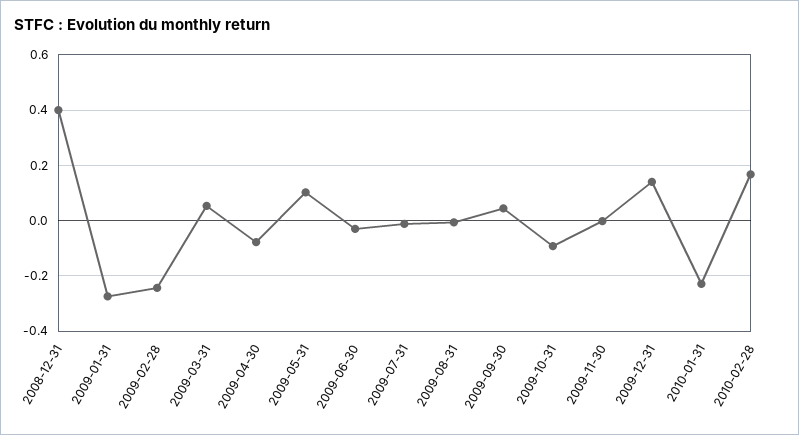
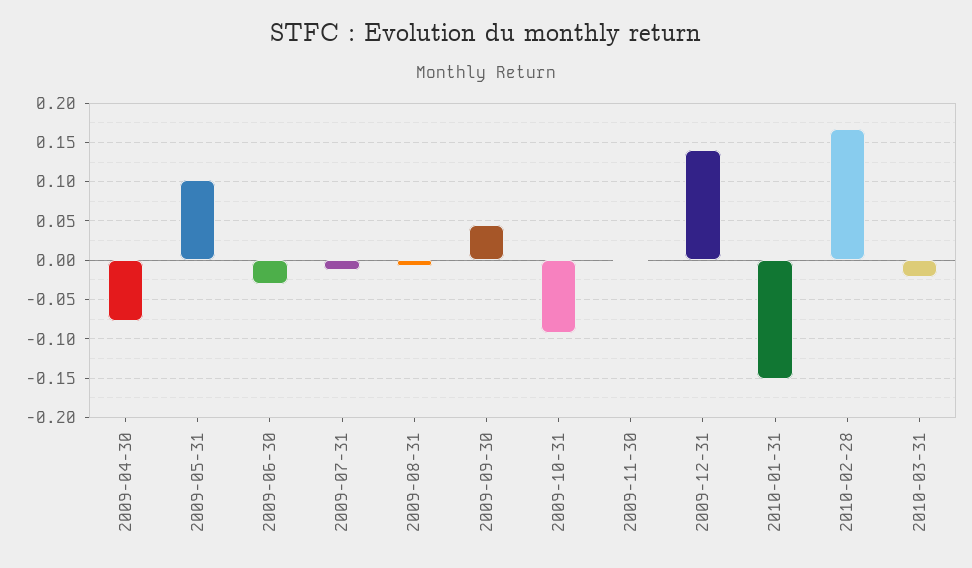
2008-12-31: 0.4 -> none
2009-01-31: -0.275 -> none
2009-02-28: -0.25 -> none
2009-03-31: 0.05 -> none
2010-01-31: -0.225 -> -0.15
2010-03-31: none -> -0.02

